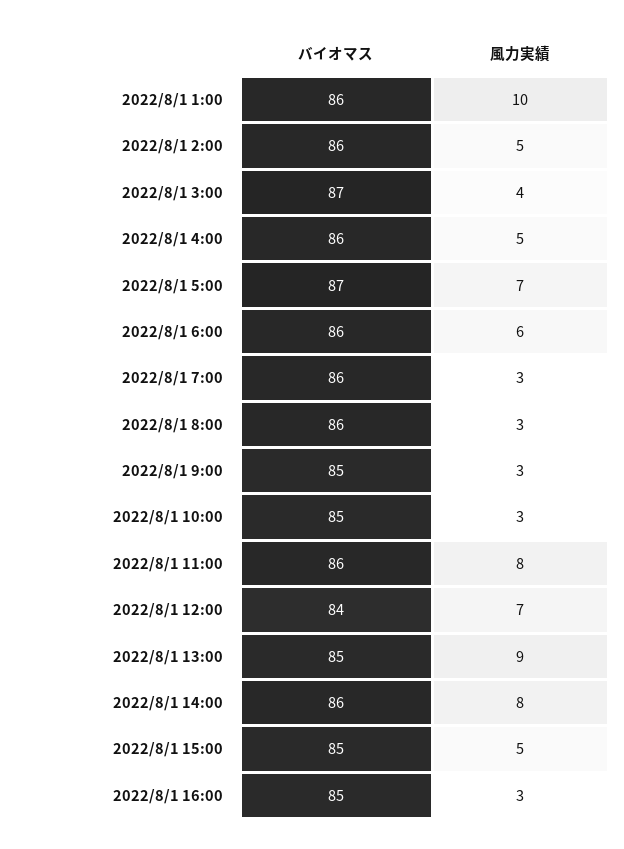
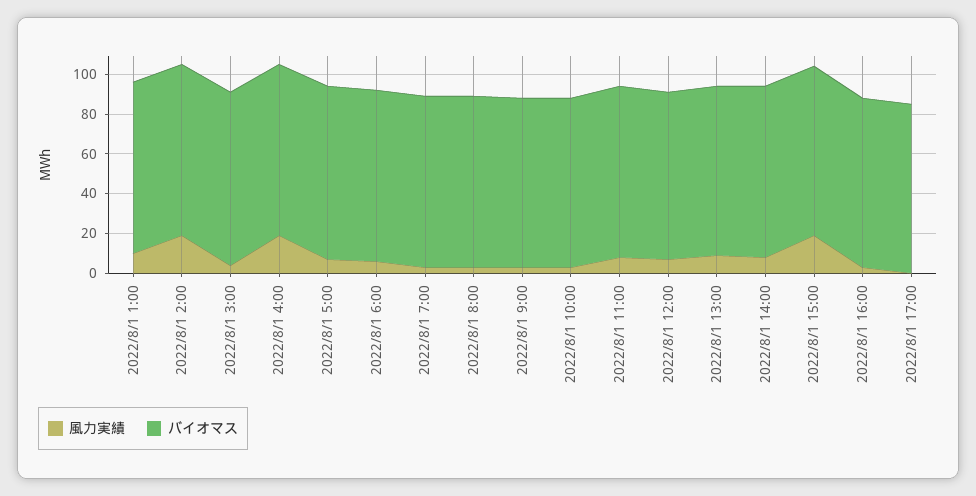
風力実績, 2022/8/1 2:00: 5 -> 20
風力実績, 2022/8/1 4:00: 5 -> 20
風力実績, 2022/8/1 15:00: 5 -> 20
風力実績, 2022/8/1 17:00: none -> 0
バイオマス, 2022/8/1 17:00: none -> 85

